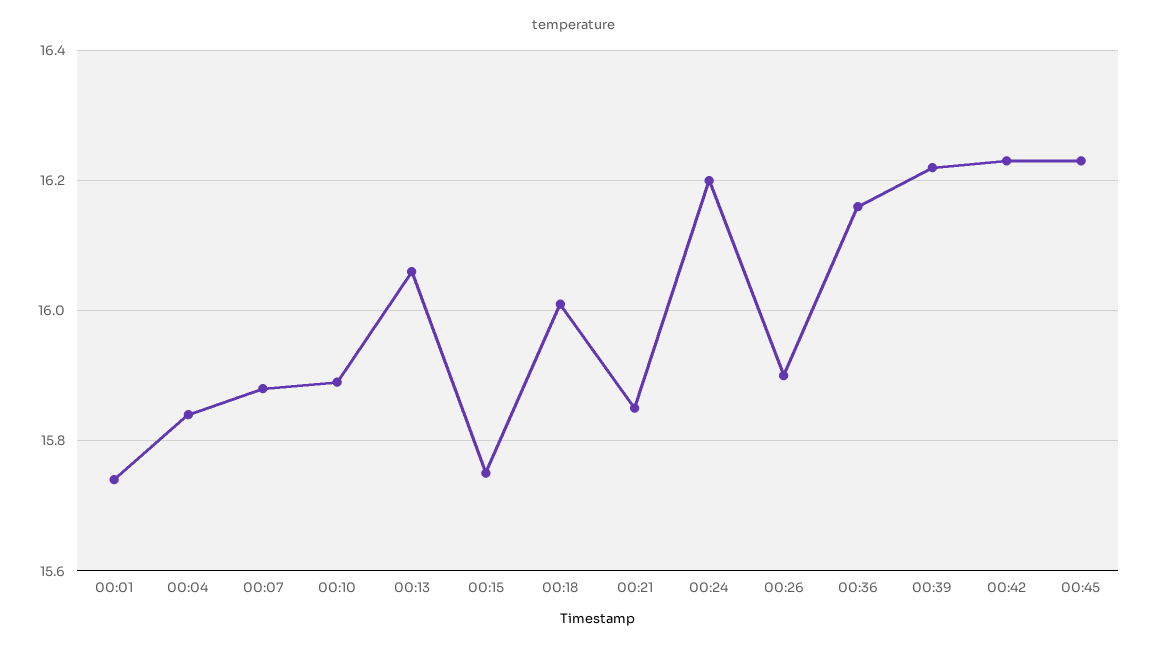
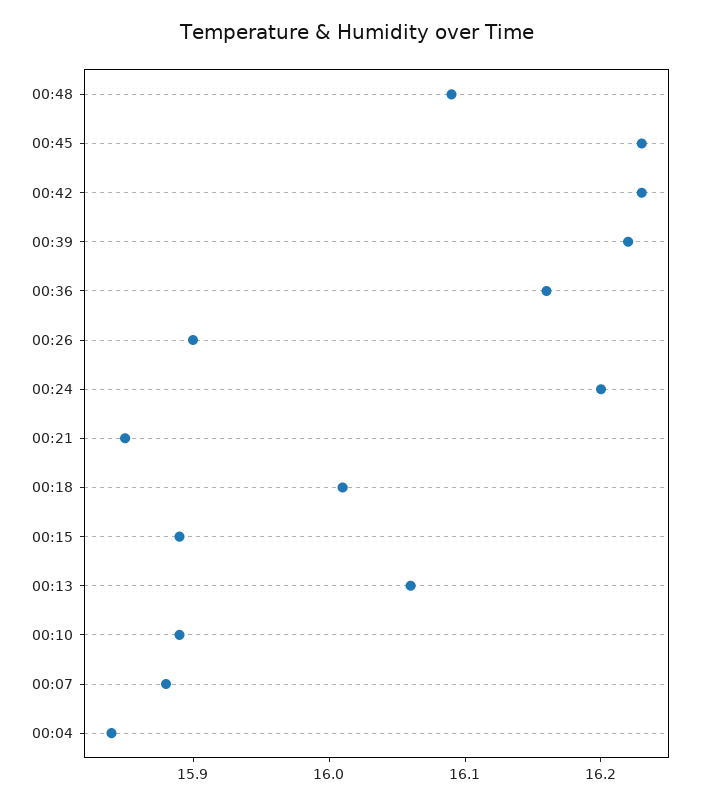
00:01: 15.75 -> none
00:15: 15.75 -> 15.89
00:48: none -> 16.09

